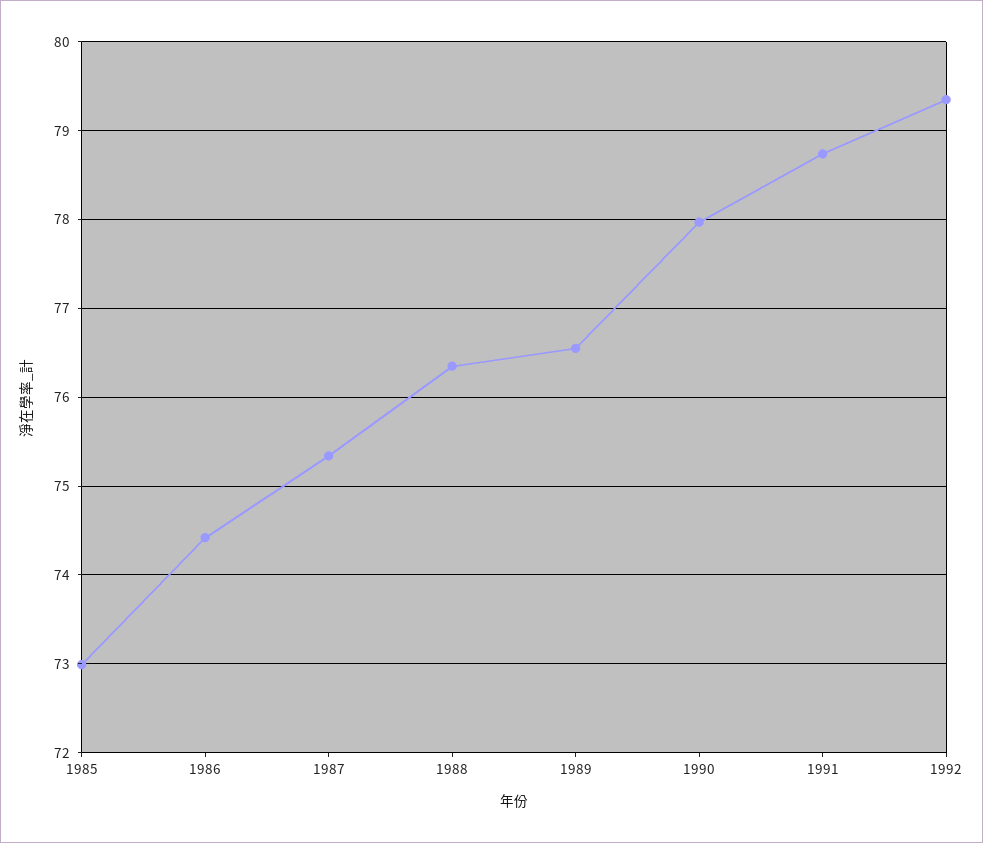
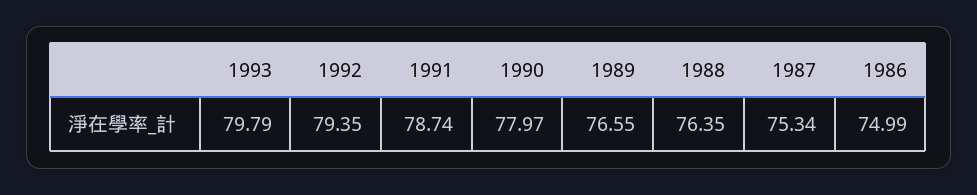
1985: 73 -> none
1986: 74.4 -> 74.99
1993: none -> 79.79

